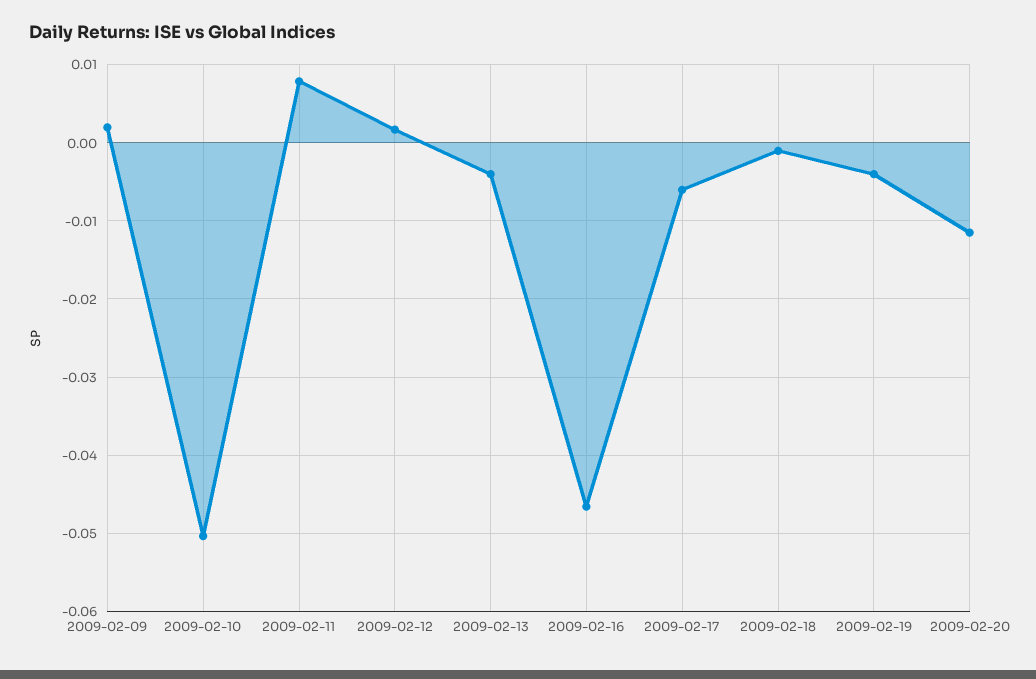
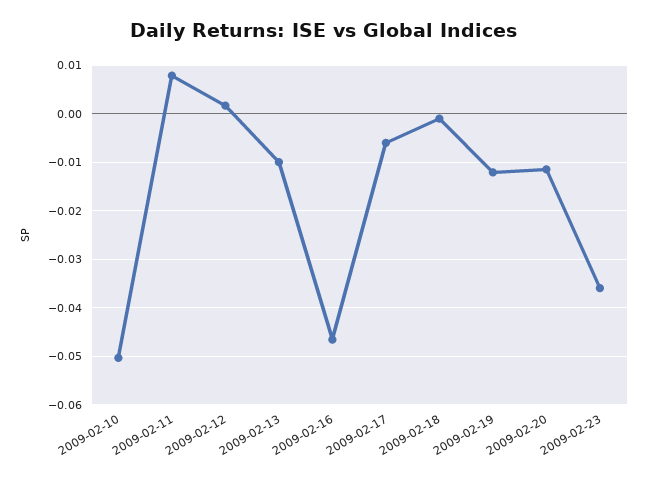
2009-02-09: 0.002 -> none
2009-02-13: -0.004 -> -0.01
2009-02-19: -0.004 -> -0.012
2009-02-23: none -> -0.036

